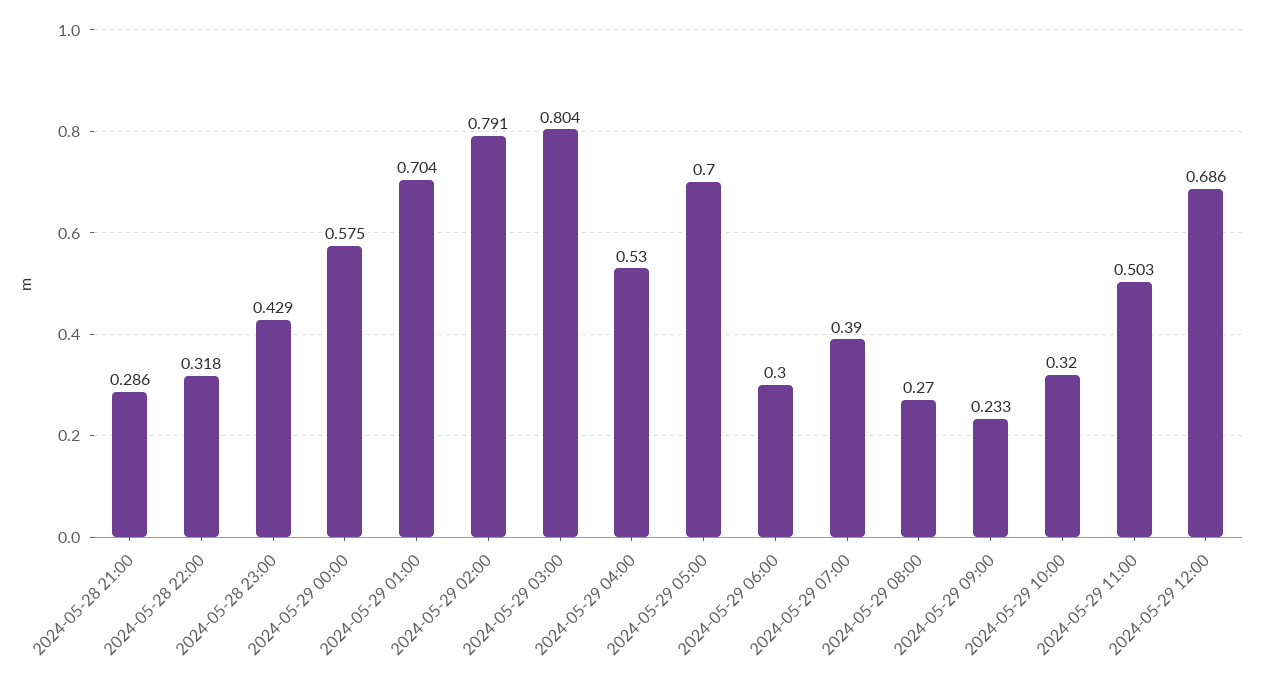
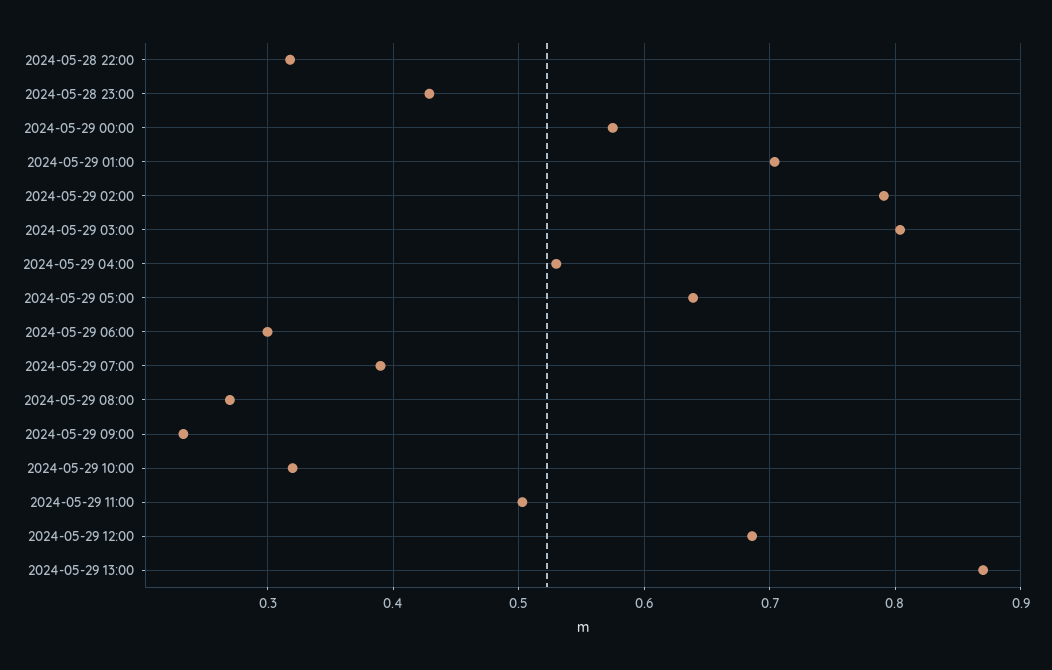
2024-05-28 21:00: 0.286 -> none
2024-05-29 05:00: 0.7 -> 0.64
2024-05-29 13:00: none -> 0.87

